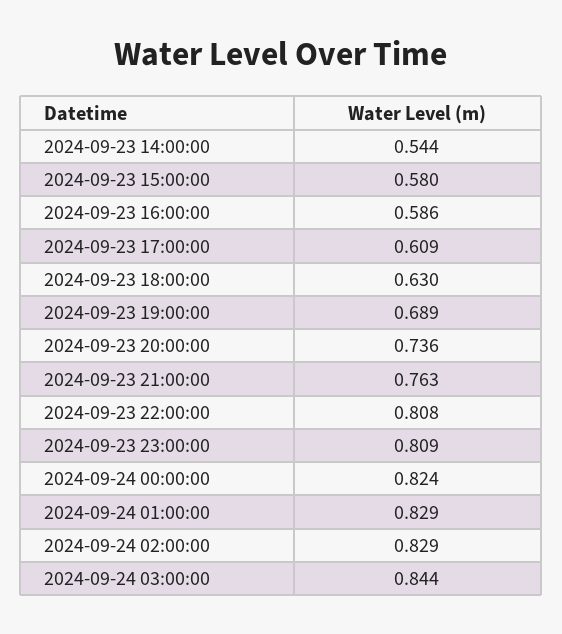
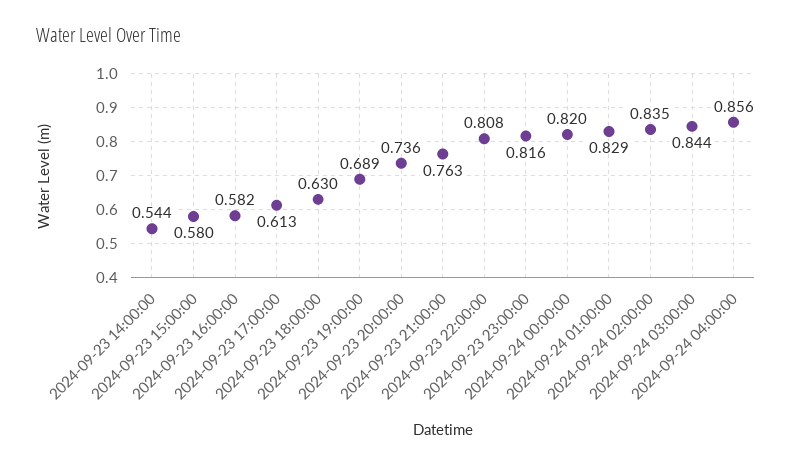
2024-09-23 16:00:00: 0.586 -> 0.582
2024-09-23 17:00:00: 0.609 -> 0.613
2024-09-23 23:00:00: 0.809 -> 0.816
2024-09-24 00:00:00: 0.824 -> 0.82
2024-09-24 02:00:00: 0.829 -> 0.835
2024-09-24 04:00:00: none -> 0.856

